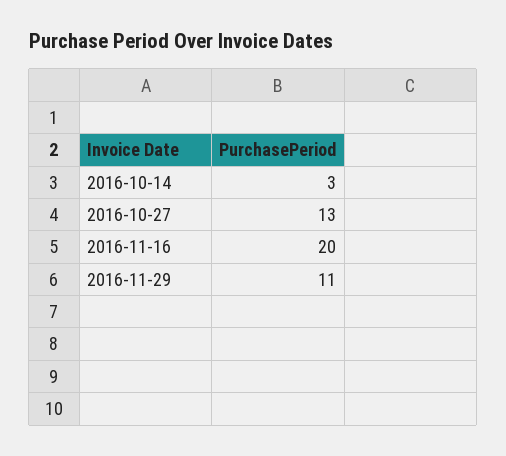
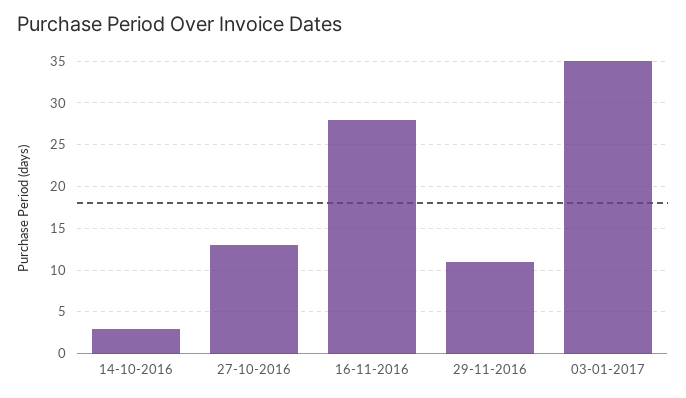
2016-11-16: 20 -> 28
03-01-2017: none -> 35

